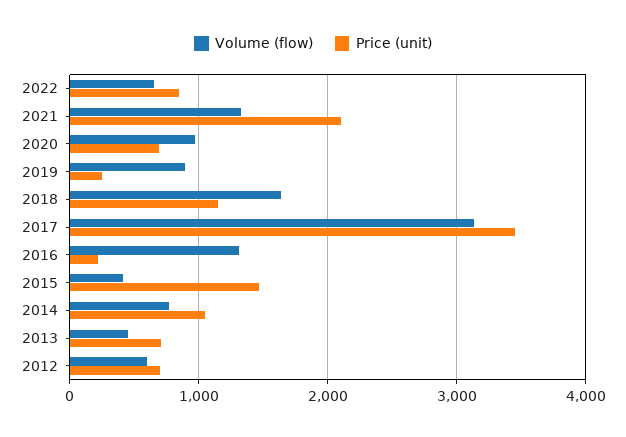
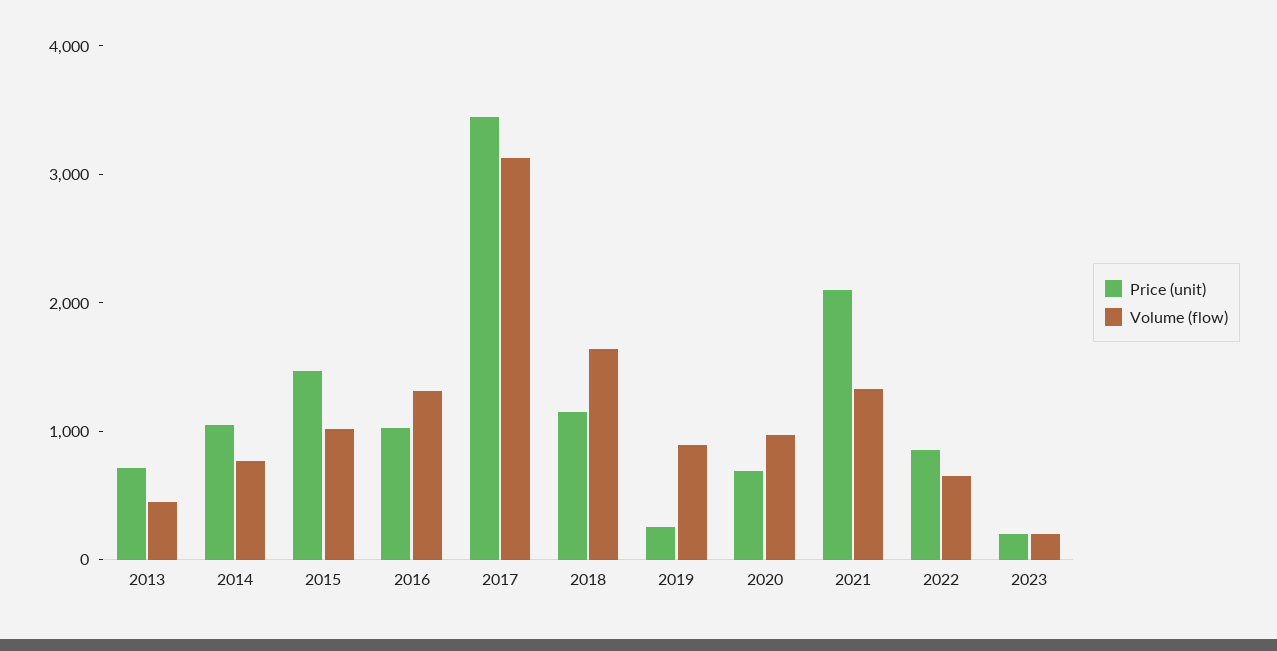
Price (unit), 2016: 200 -> 1000
Volume (flow), 2015: 400 -> 1000
Volume (flow), 2012: 600 -> none
Price (unit), 2012: 700 -> none
Price (unit), 2023: none -> 200
Volume (flow), 2023: none -> 200

